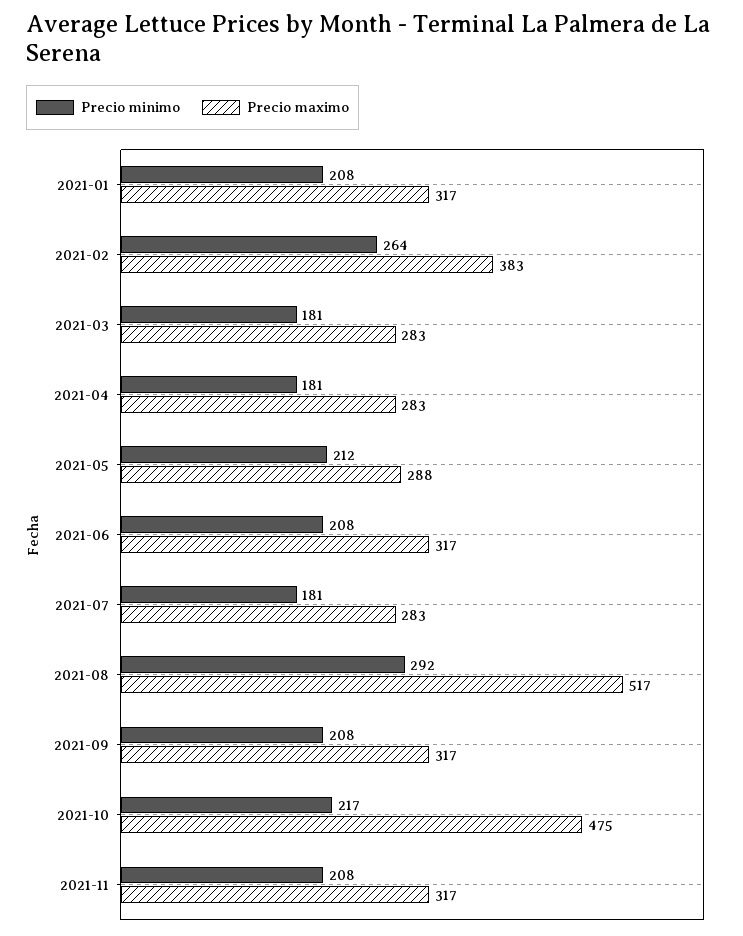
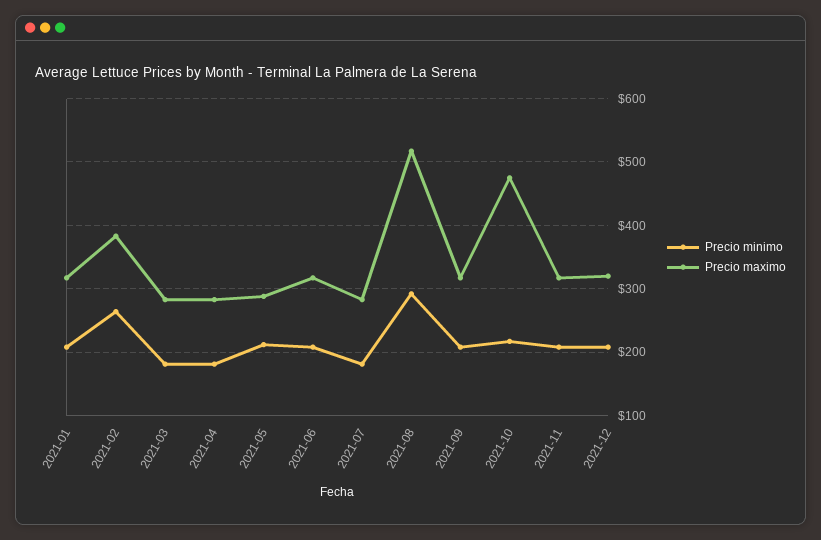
Precio minimo, 2021-12: none -> 210
Precio maximo, 2021-12: none -> 320

